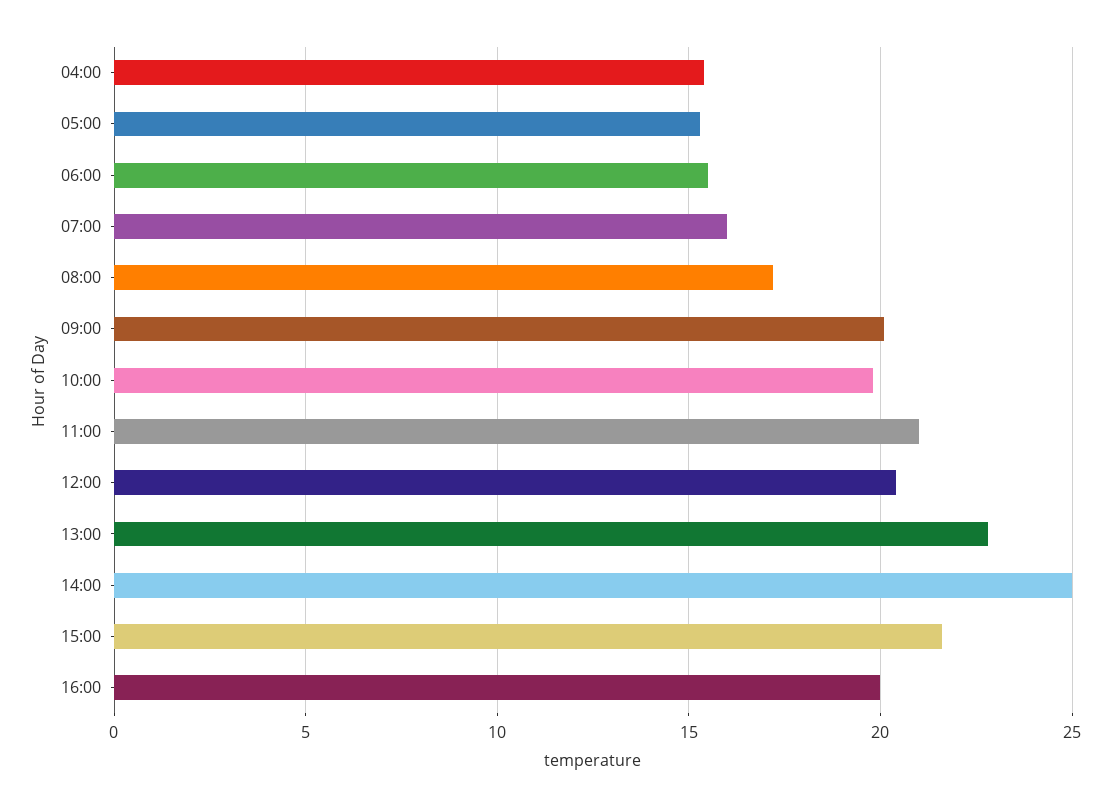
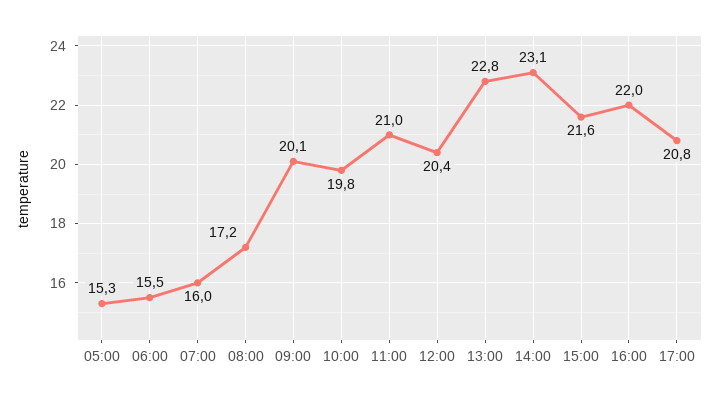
04:00: 15.5 -> none
14:00: 25 -> 23.1
16:00: 20 -> 22
17:00: none -> 20.8

